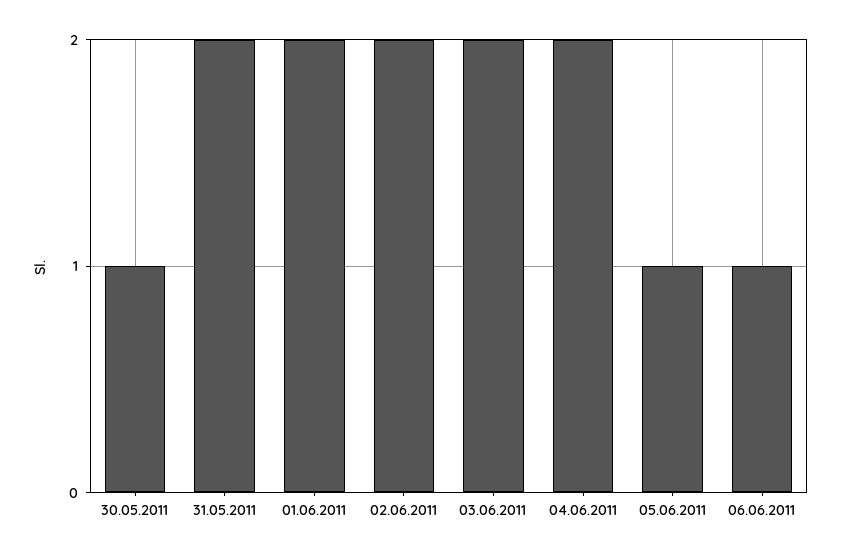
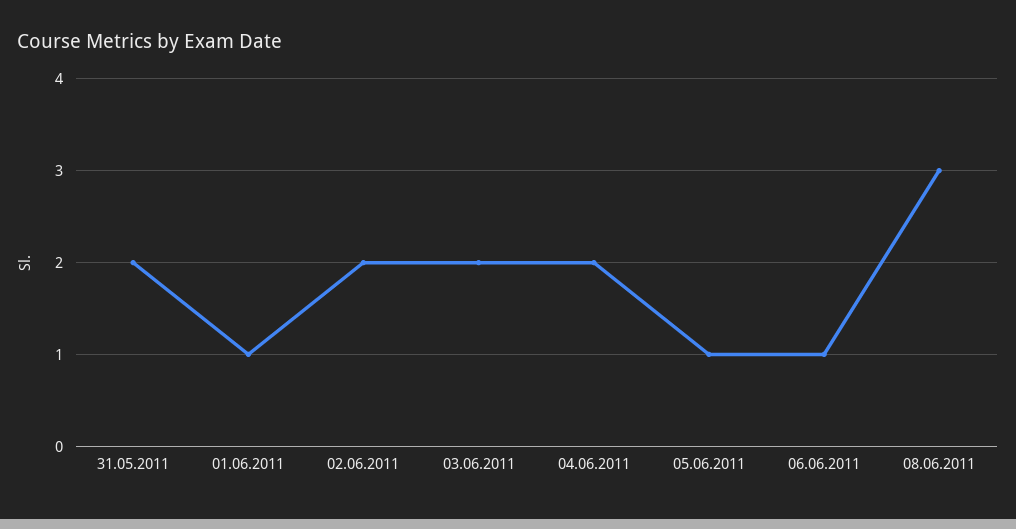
30.05.2011: 1 -> none
01.06.2011: 2 -> 1
08.06.2011: none -> 3

